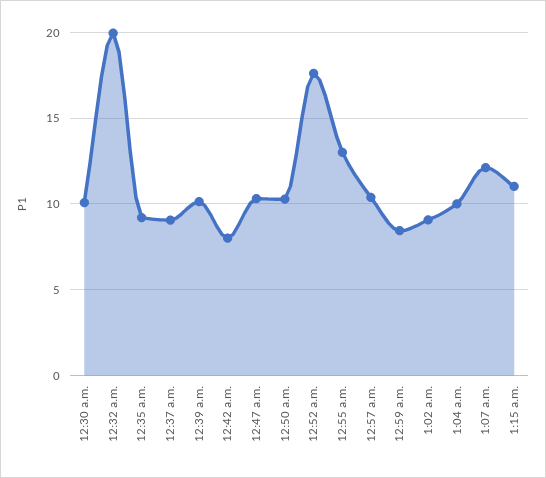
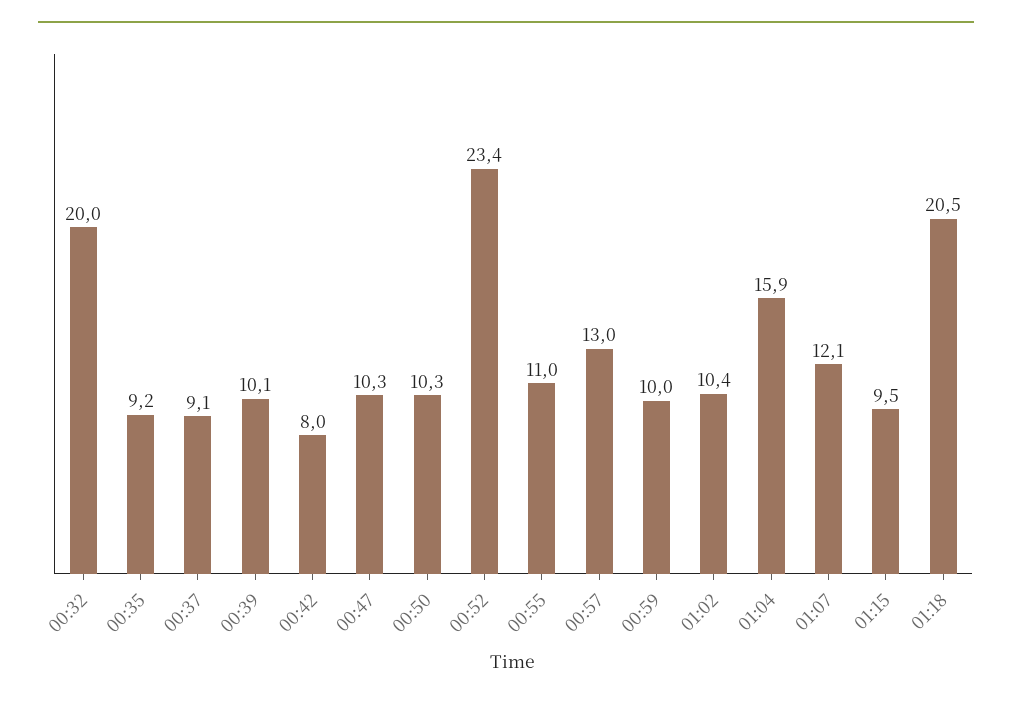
12:30 a.m.: 10 -> none
12:52 a.m.: 17.5 -> 23.4
12:55 a.m.: 13 -> 11
12:57 a.m.: 10.5 -> 13
12:59 a.m.: 8.5 -> 10
1:02 a.m.: 9 -> 10.4
1:04 a.m.: 10 -> 15.9
1:15 a.m.: 11 -> 9.5
01:18: none -> 20.5

